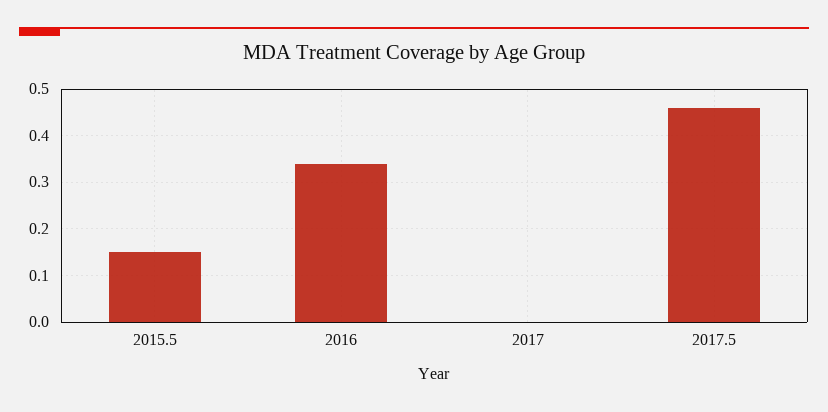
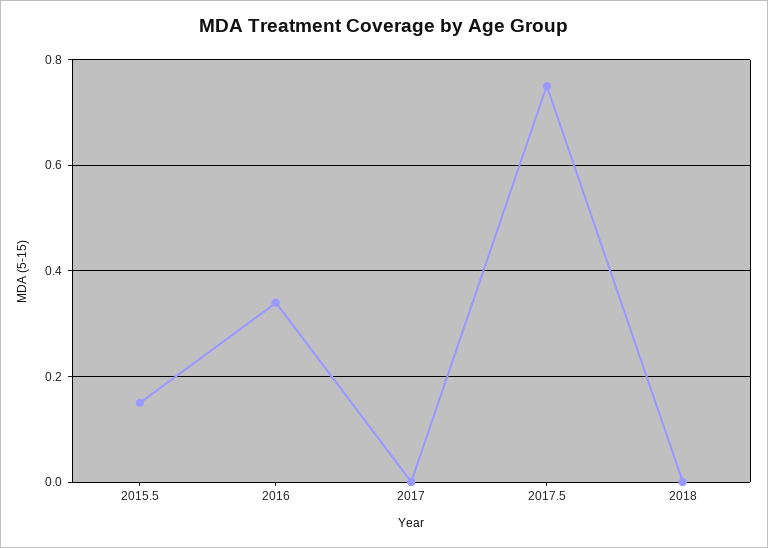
2017.5: 0.45 -> 0.75
2018: none -> 0

